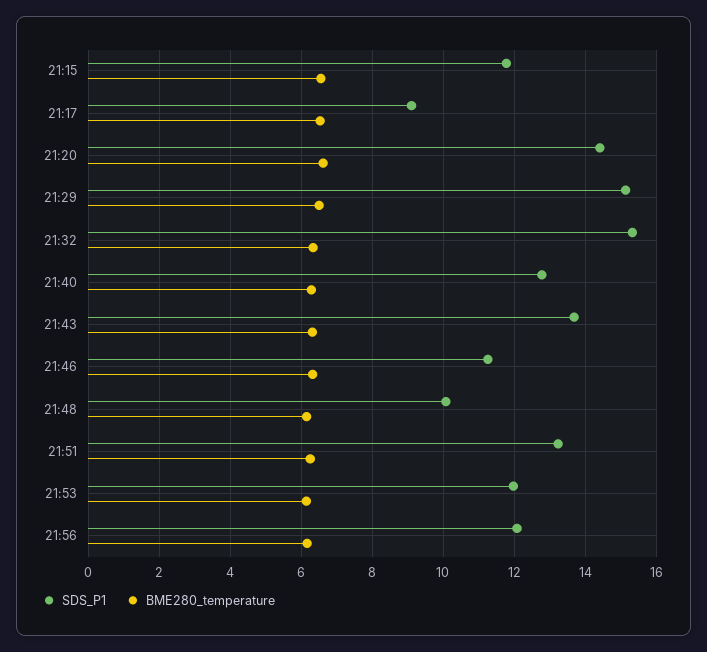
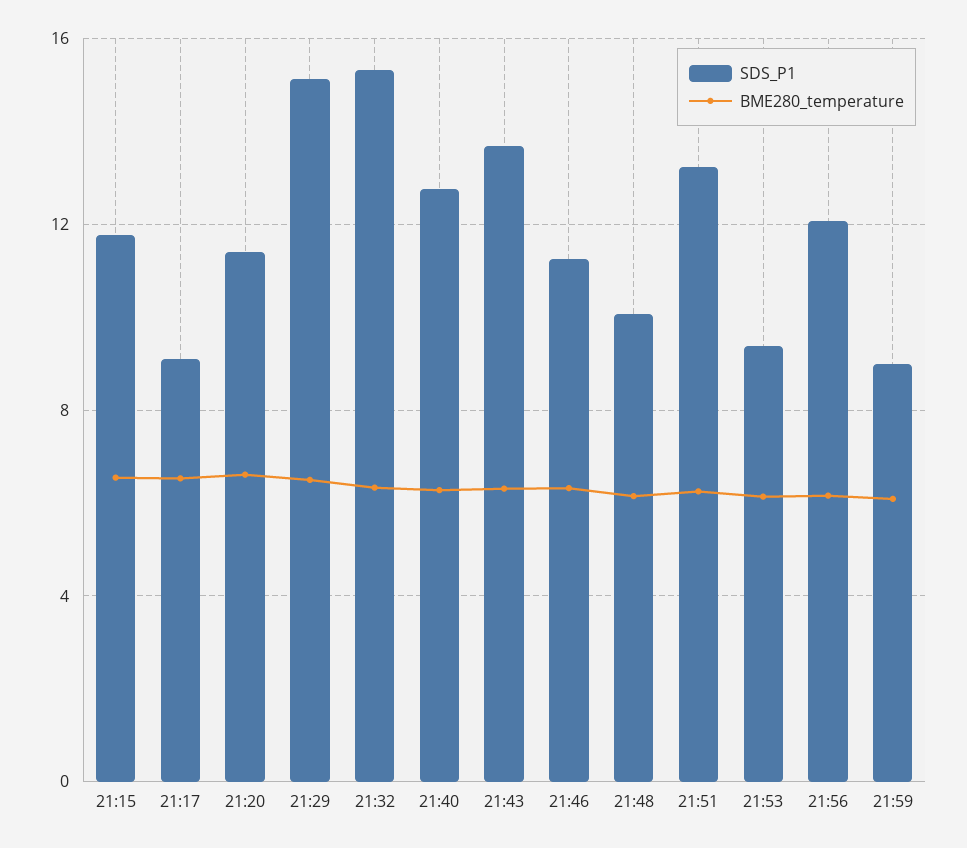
SDS_P1, 21:20: 14.4 -> 11.5
SDS_P1, 21:53: 12 -> 9.5
SDS_P1, 21:59: none -> 9
BME280_temperature, 21:59: none -> 6

